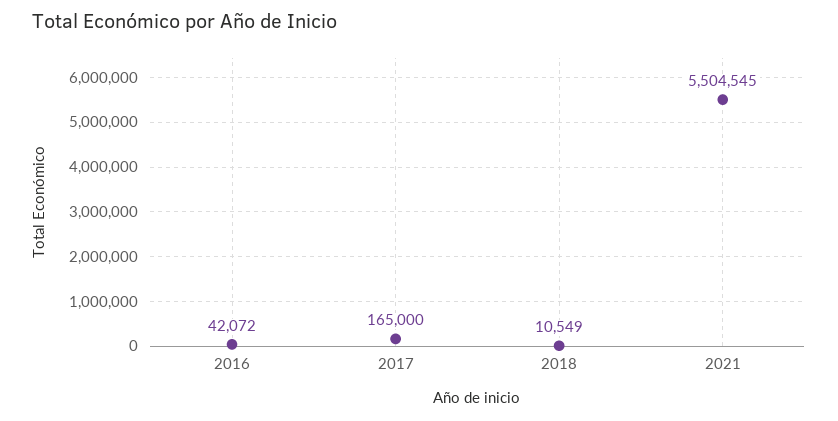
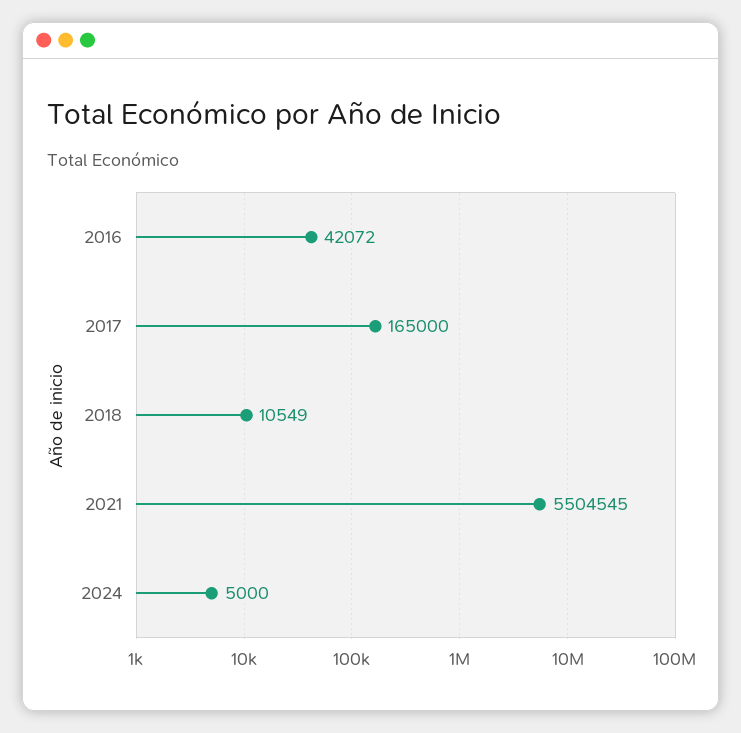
2024: none -> 5000

